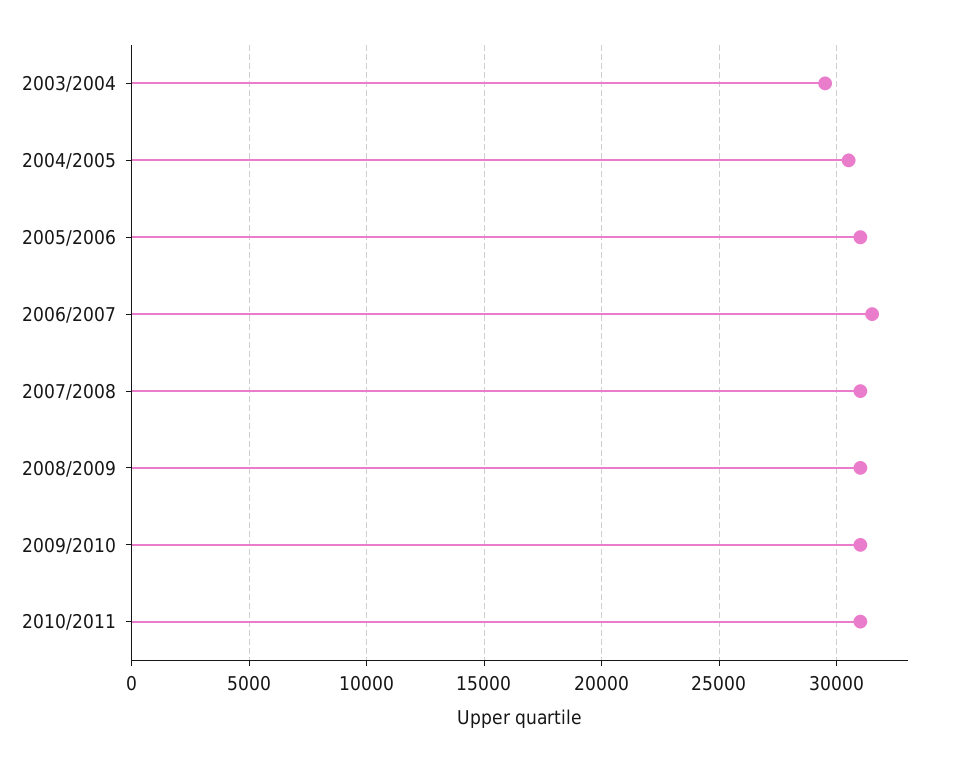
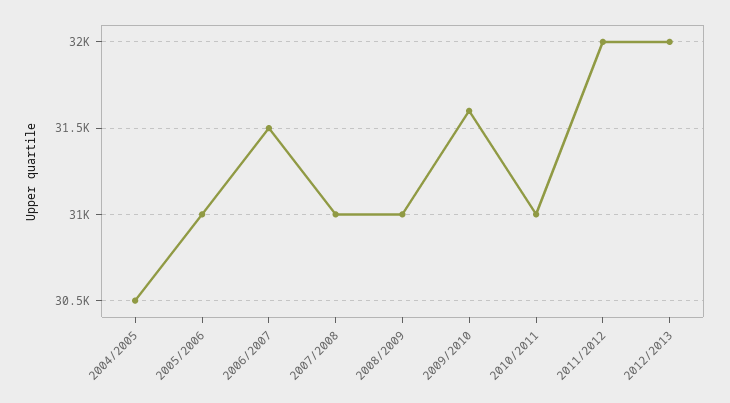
2003/2004: 29500 -> none
2009/2010: 31000 -> 31600
2011/2012: none -> 32000
2012/2013: none -> 32000

